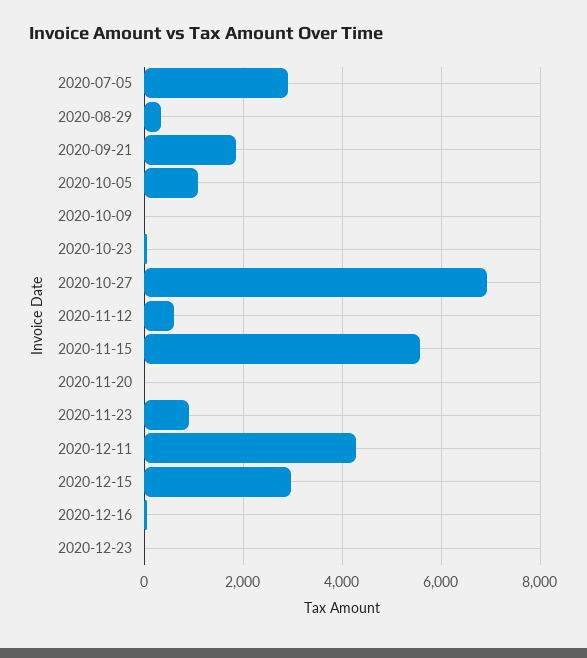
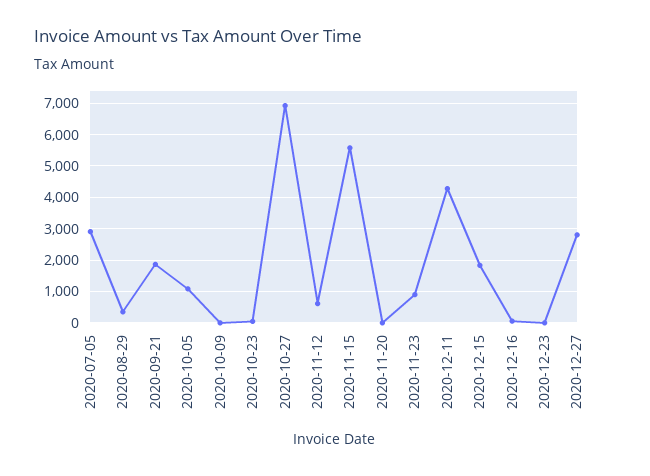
2020-12-15: 3000 -> 1800
2020-12-27: none -> 2800

